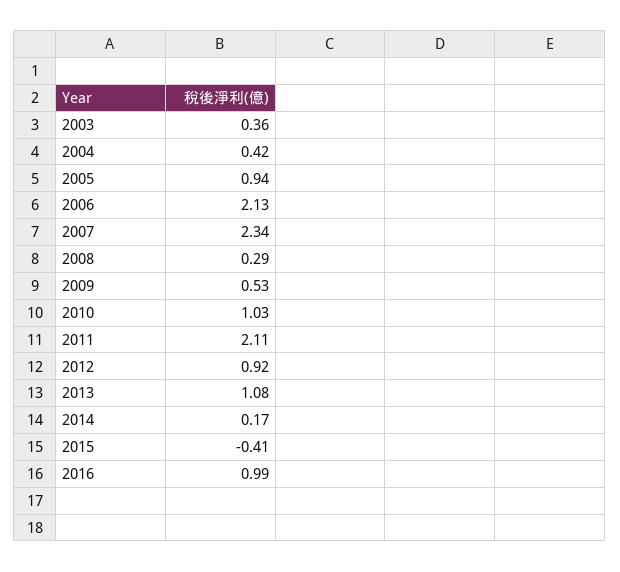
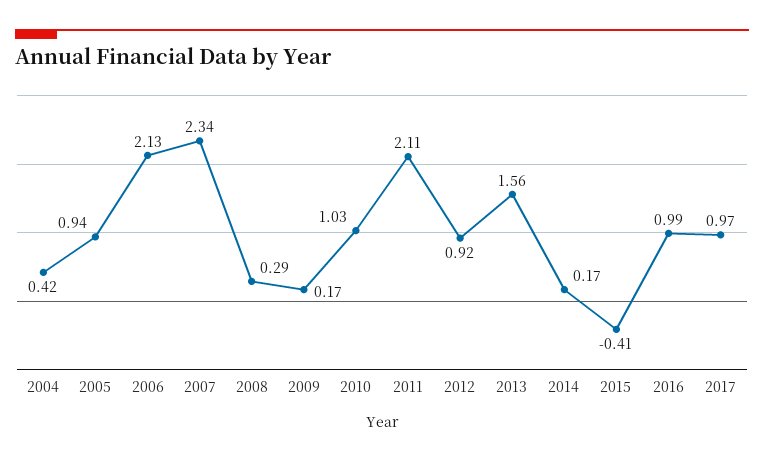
2003: 0.36 -> none
2009: 0.53 -> 0.17
2013: 1.08 -> 1.56
2017: none -> 0.97

